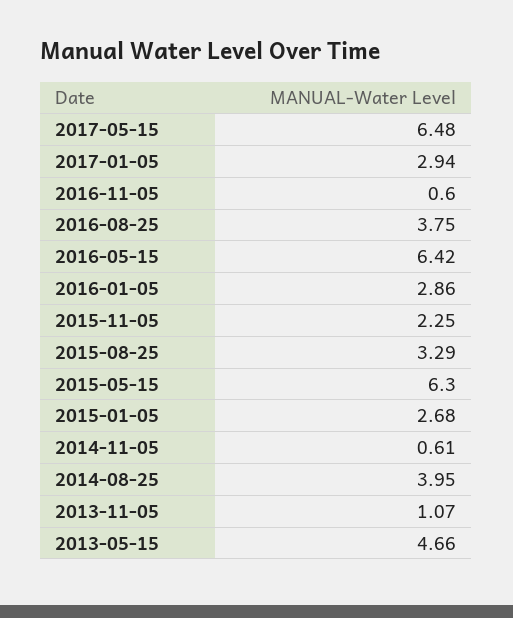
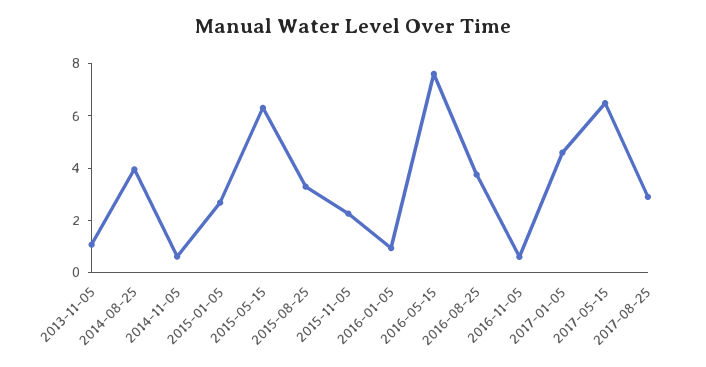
2017-01-05: 2.94 -> 4.5
2016-05-15: 6.42 -> 7.5
2016-01-05: 2.86 -> 1
2013-05-15: 4.66 -> none
2017-08-25: none -> 3

